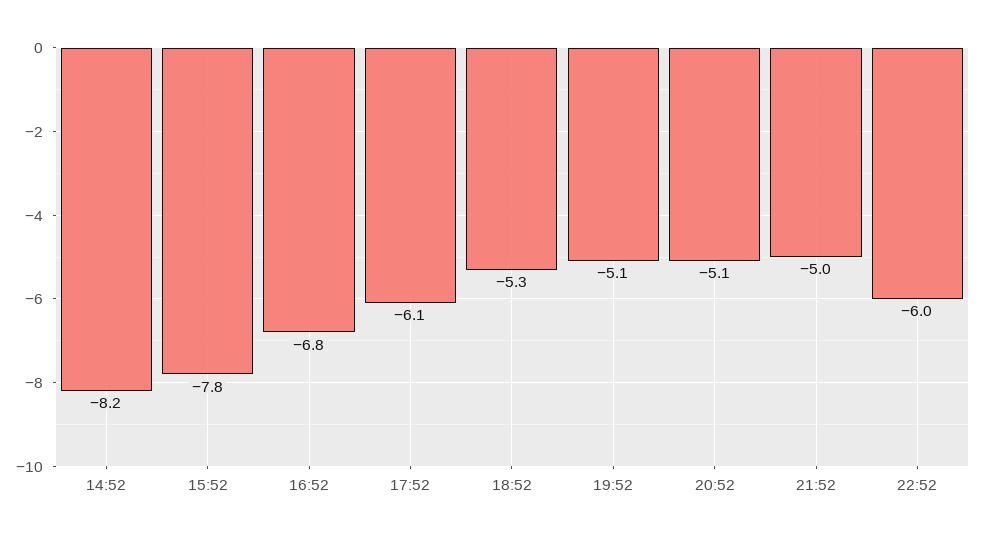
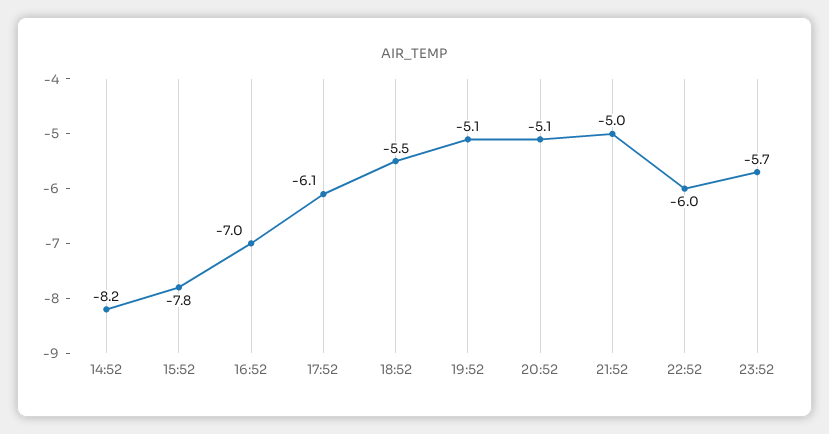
16:52: -6.8 -> -7
18:52: -5.3 -> -5.5
23:52: none -> -5.7

